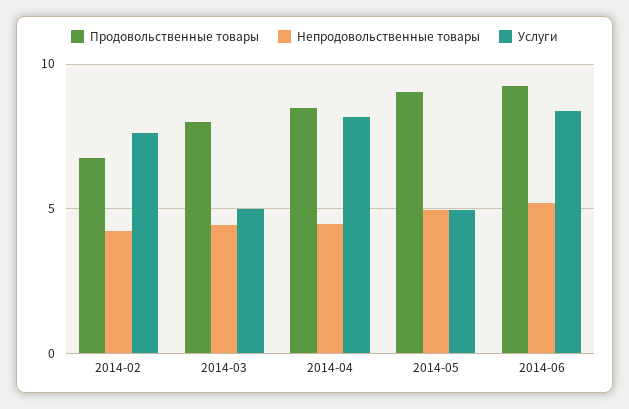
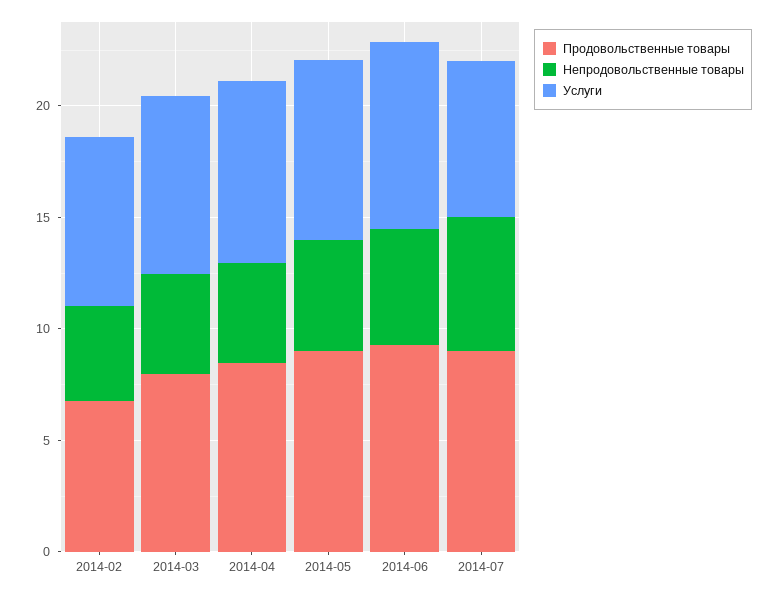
Услуги, 2014-03: 5 -> 8
Услуги, 2014-05: 5 -> 8
Продовольственные товары, 2014-07: none -> 9
Непродовольственные товары, 2014-07: none -> 6
Услуги, 2014-07: none -> 7

